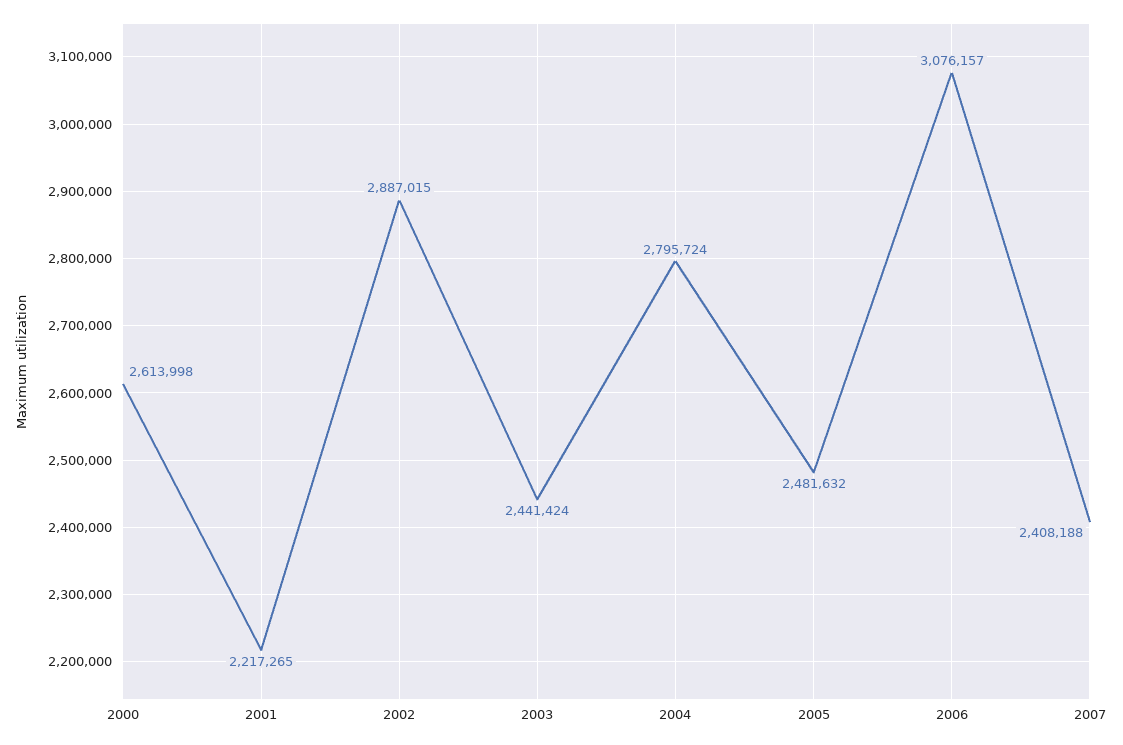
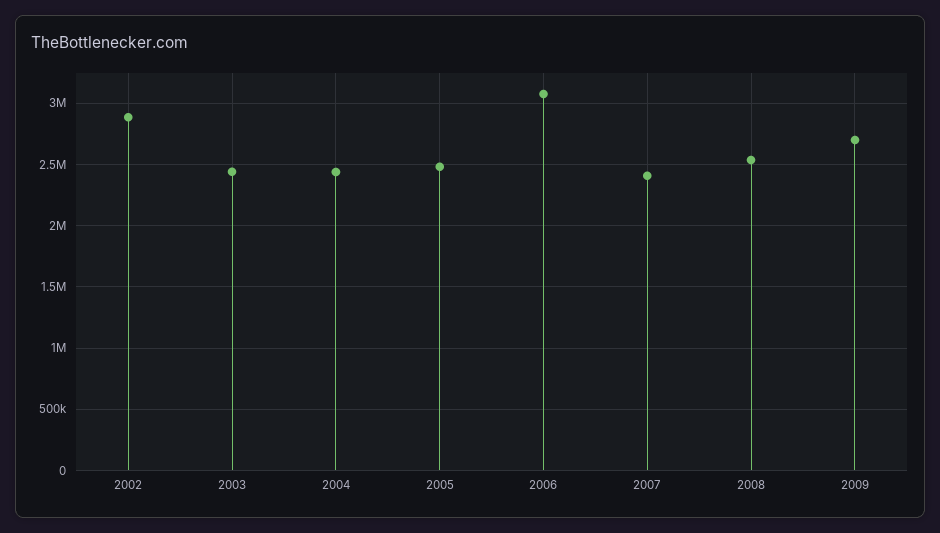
2000: 2613998 -> none
2001: 2217265 -> none
2004: 2795724 -> 2450000
2008: none -> 2550000
2009: none -> 2700000

